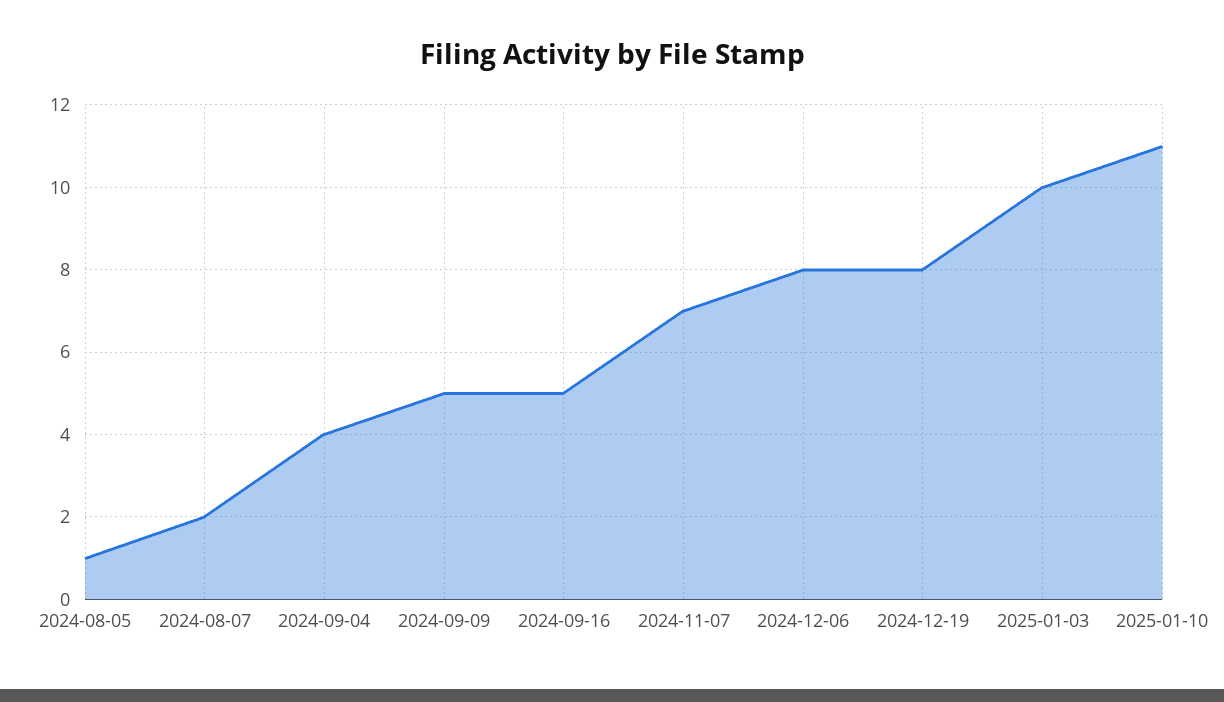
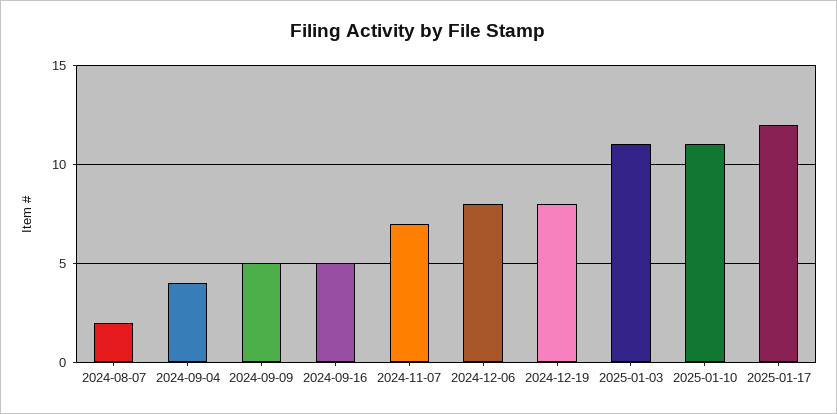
2024-08-05: 1 -> none
2025-01-03: 10 -> 11
2025-01-17: none -> 12

